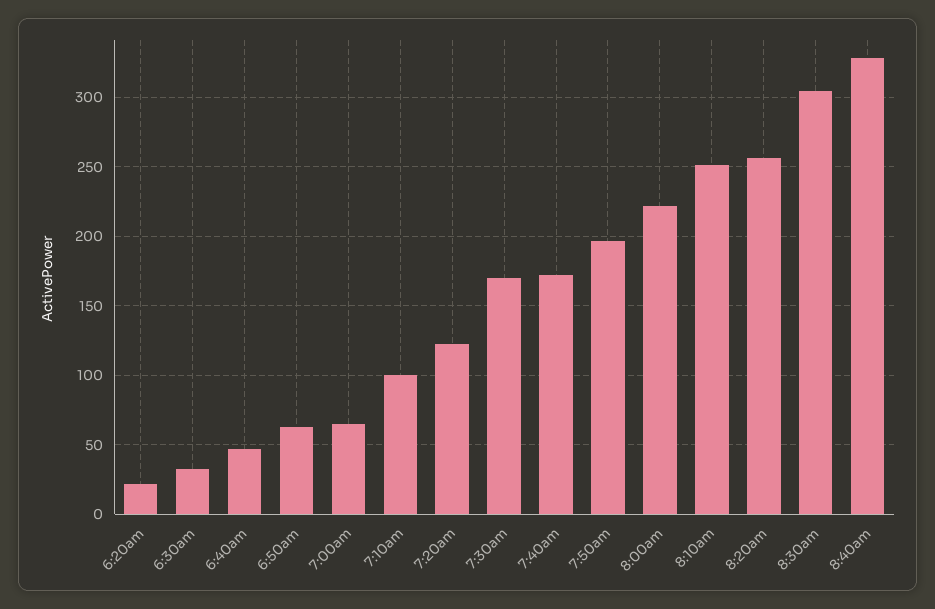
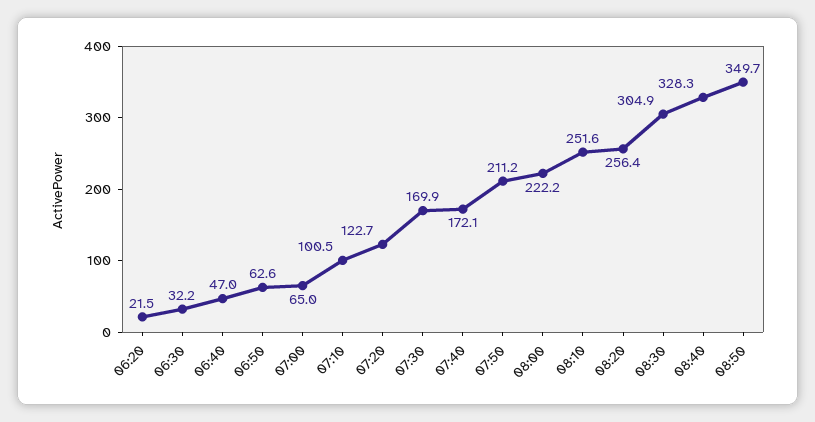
7:50am: 195 -> 211.2
08:50: none -> 349.7

